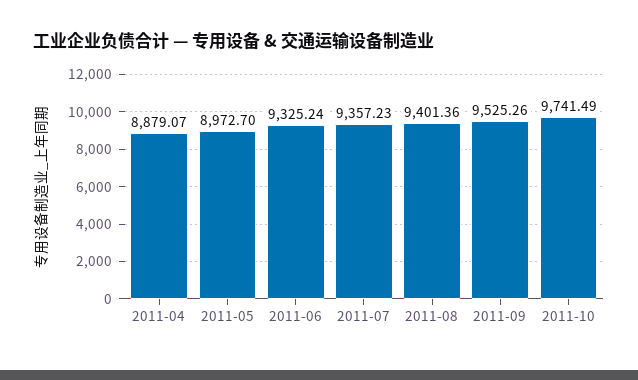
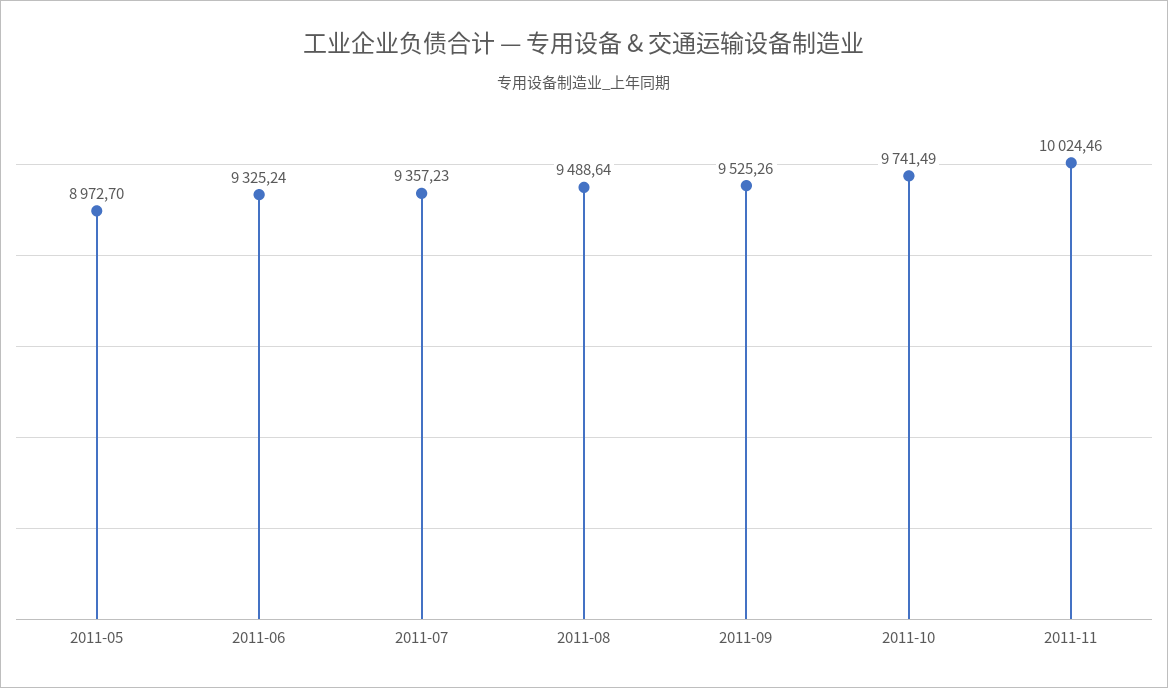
2011-04: 8879.07 -> none
2011-08: 9401.36 -> 9488.64
2011-11: none -> 10024.46

